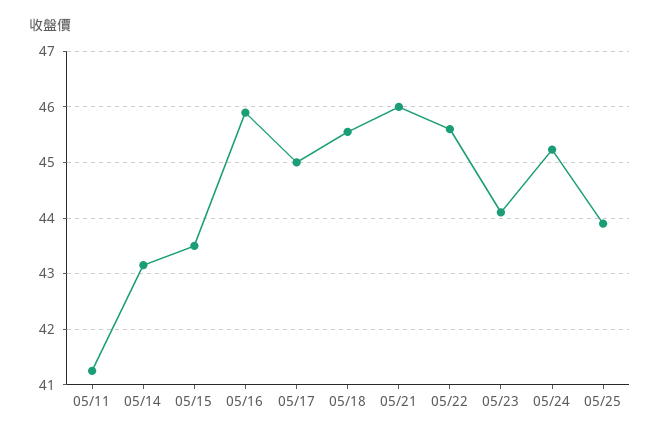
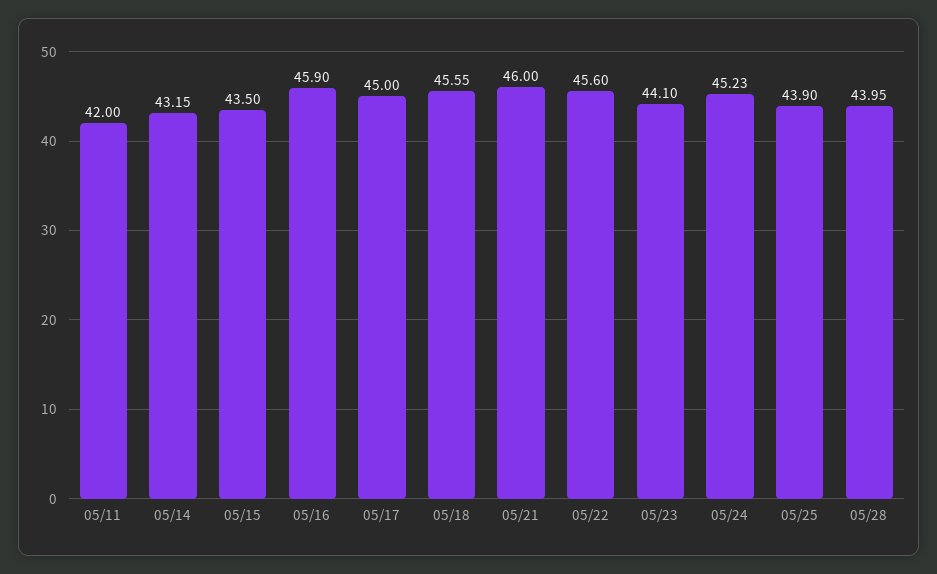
05/11: 41.2 -> 42
05/28: none -> 43.95

